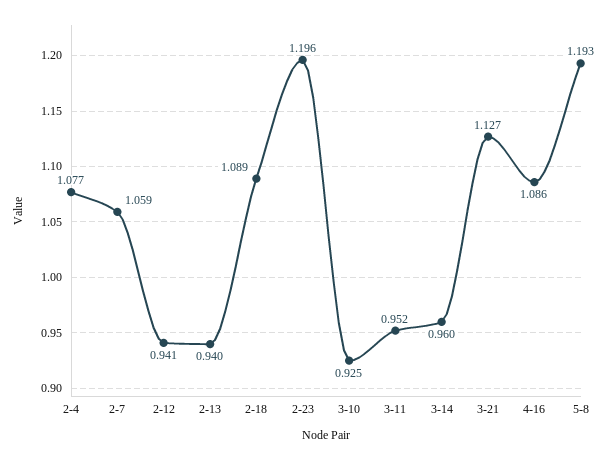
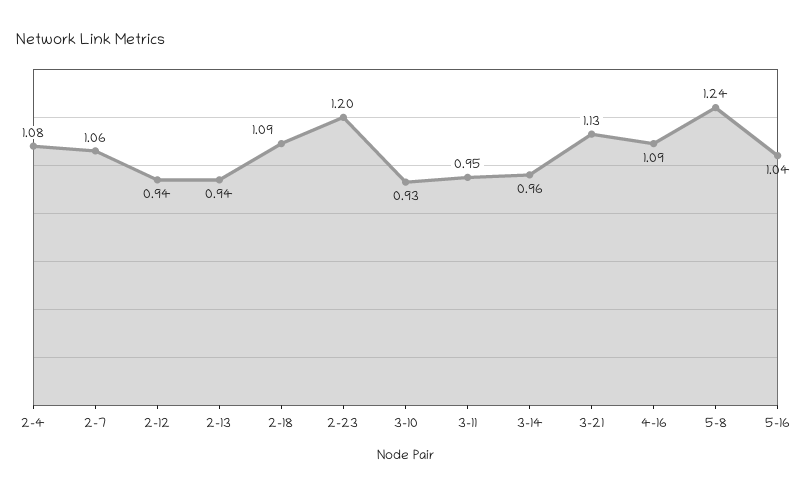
5-8: 1.193 -> 1.24
5-16: none -> 1.04

